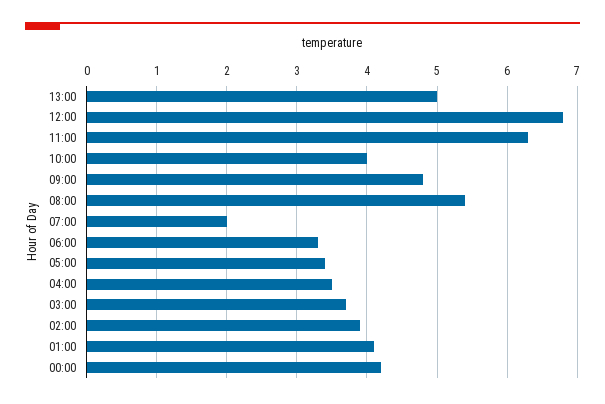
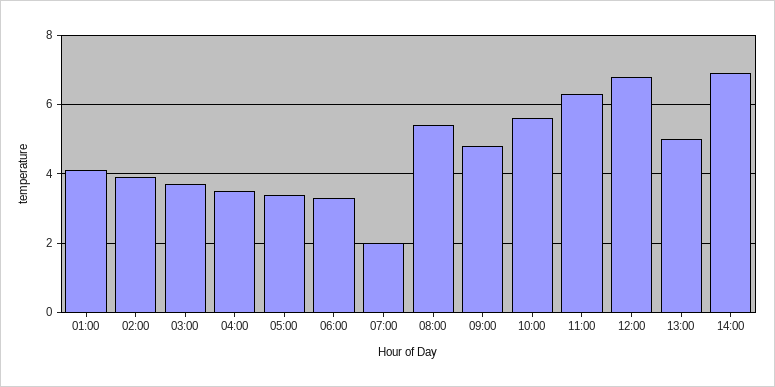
10:00: 4 -> 5.5
00:00: 4.2 -> none
14:00: none -> 7

